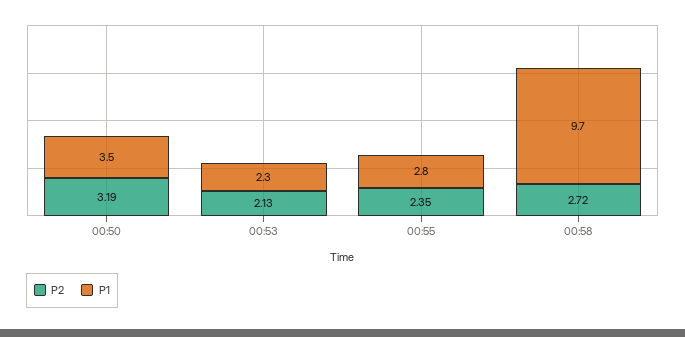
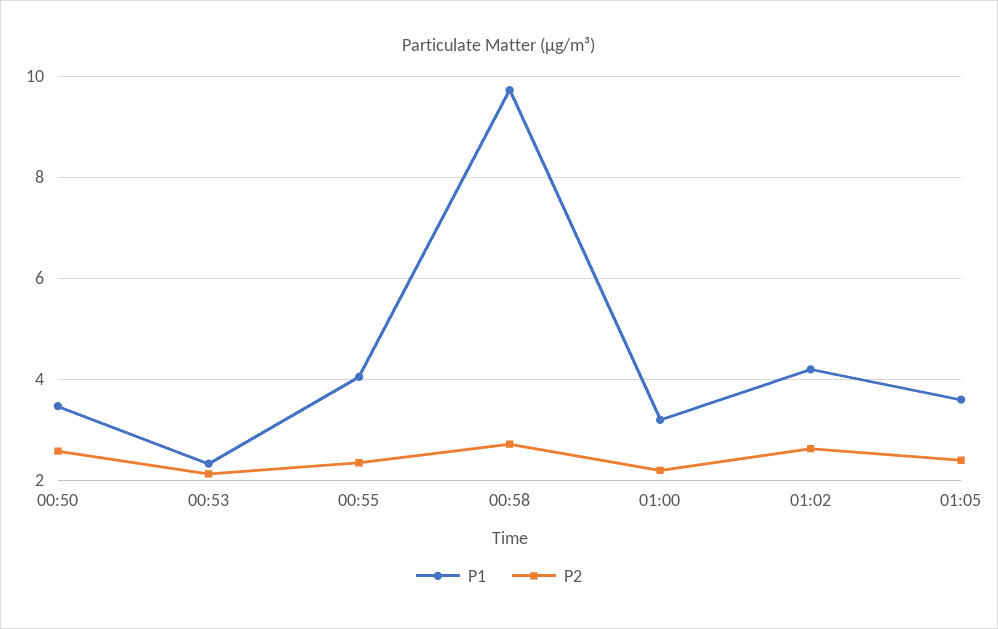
P2, 00:50: 3.19 -> 2.6
P1, 00:55: 2.8 -> 4
P1, 01:00: none -> 3.2
P2, 01:00: none -> 2.2
P1, 01:02: none -> 4.2
P2, 01:02: none -> 2.6
P1, 01:05: none -> 3.6
P2, 01:05: none -> 2.4

